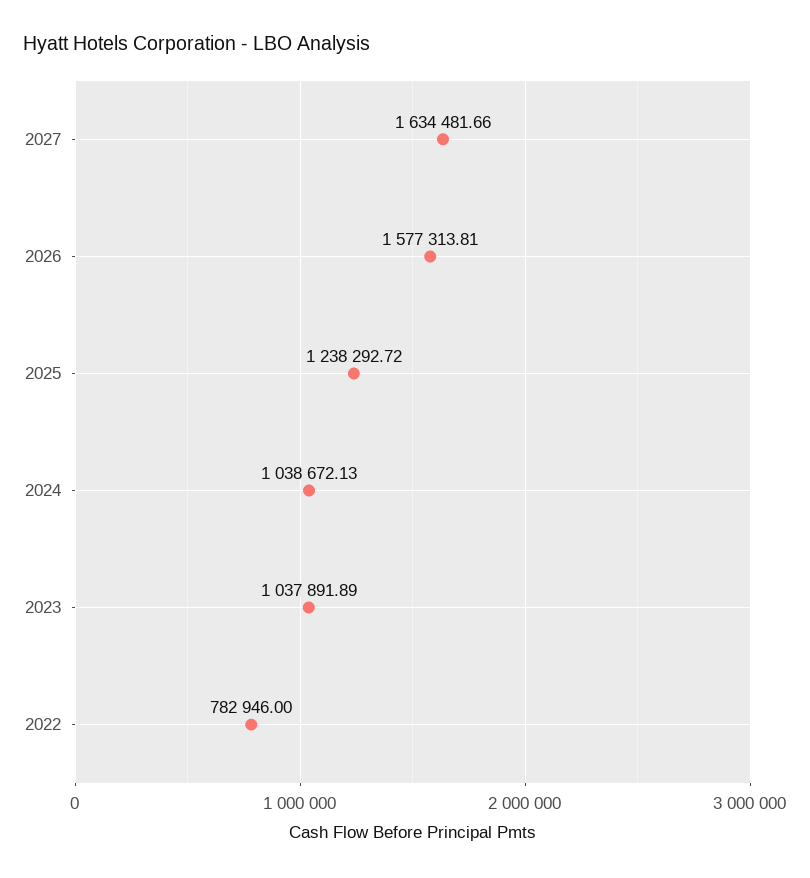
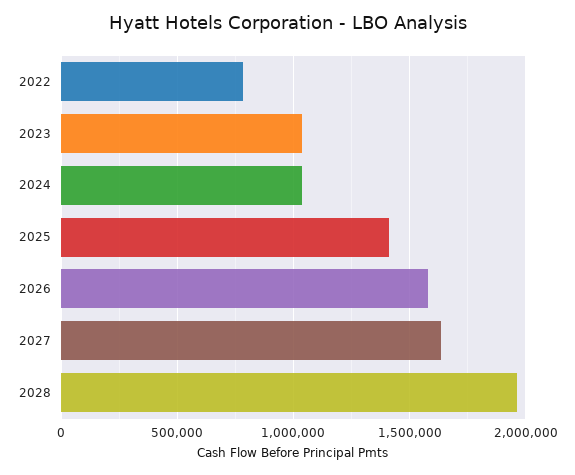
2025: 1238292.72 -> 1400000
2028: none -> 1950000

